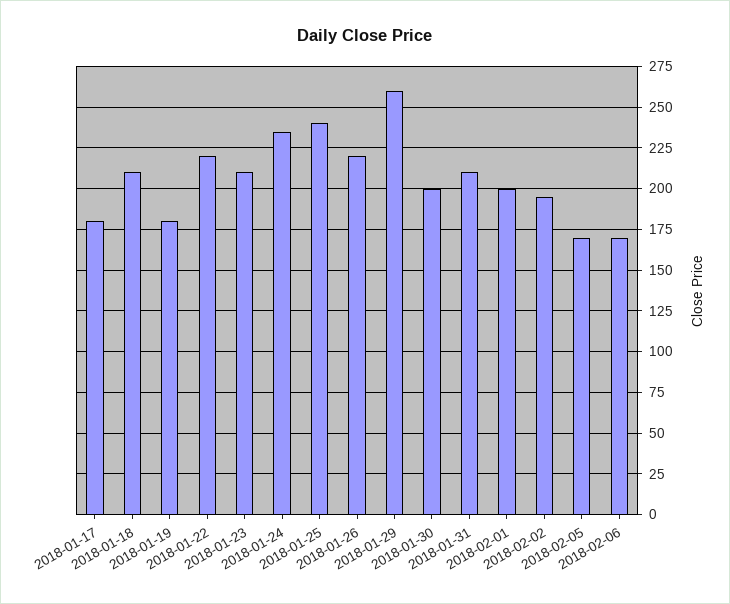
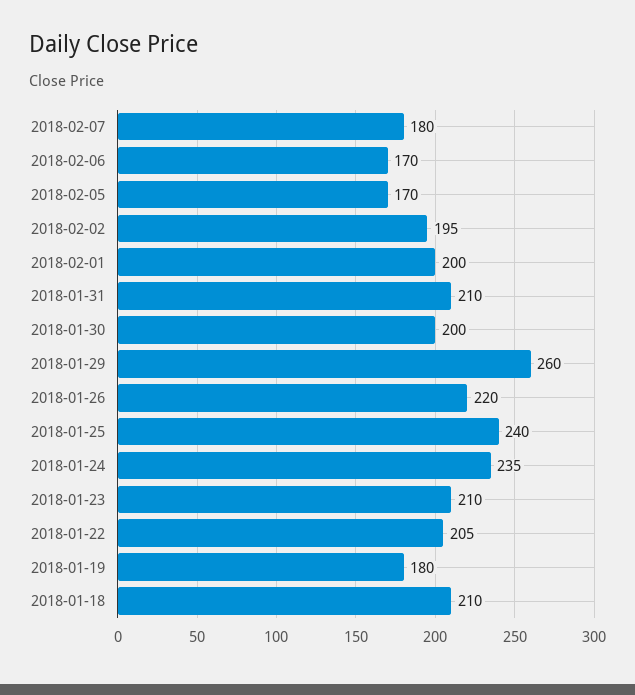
2018-01-17: 180 -> none
2018-01-22: 220 -> 205
2018-02-07: none -> 180

